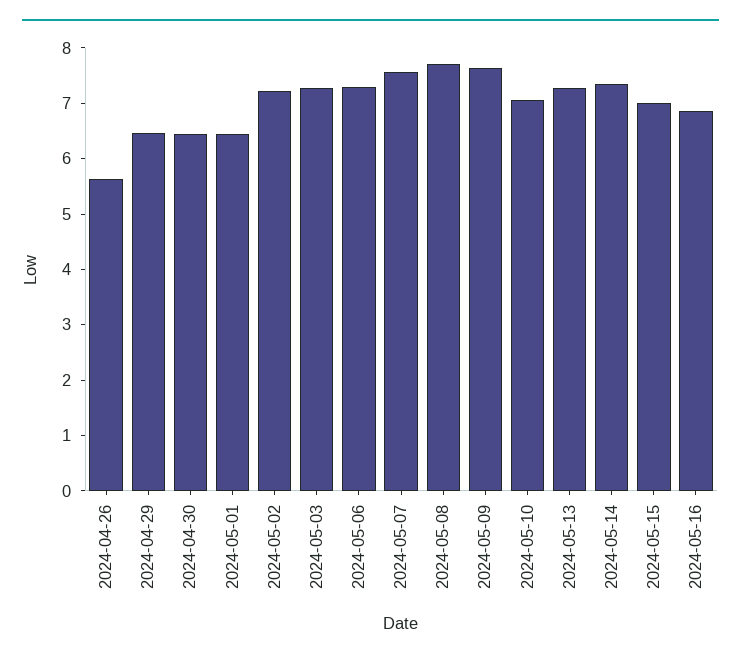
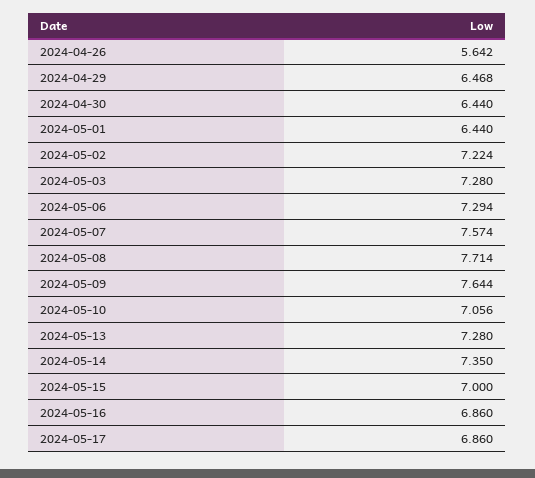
2024-05-17: none -> 6.86

